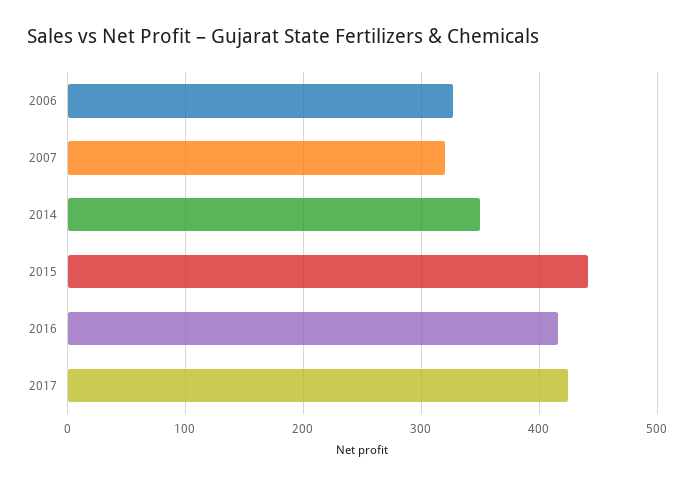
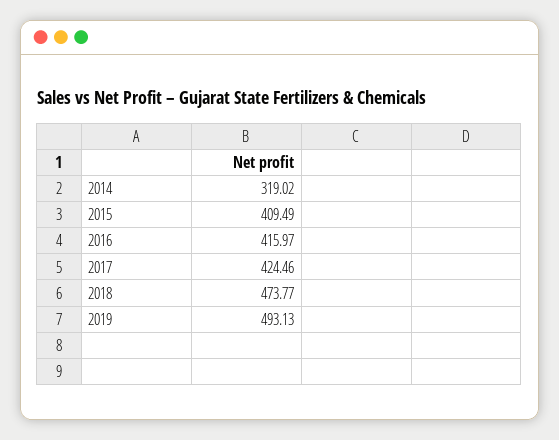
2006: 330 -> none
2007: 320 -> none
2014: 350 -> 319.02
2015: 440 -> 409.49
2018: none -> 473.77
2019: none -> 493.13

